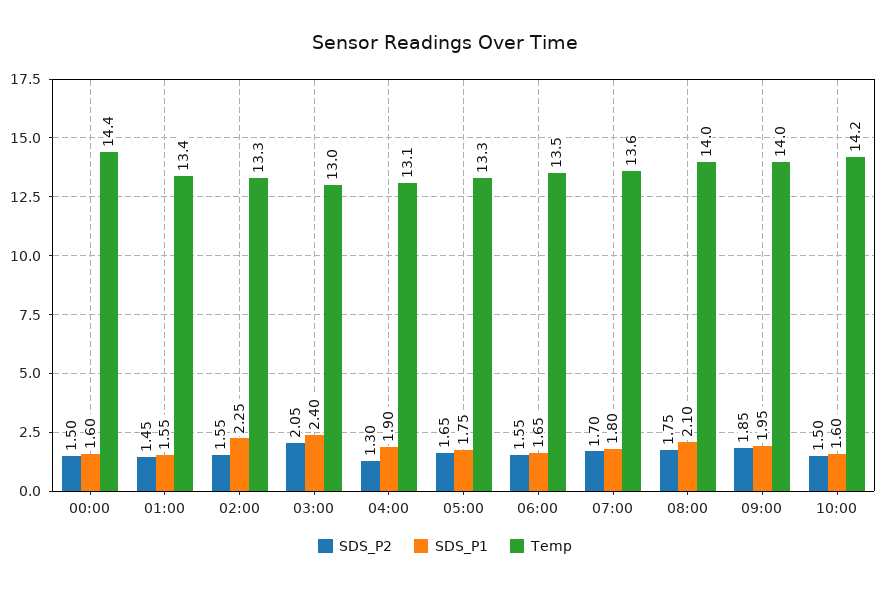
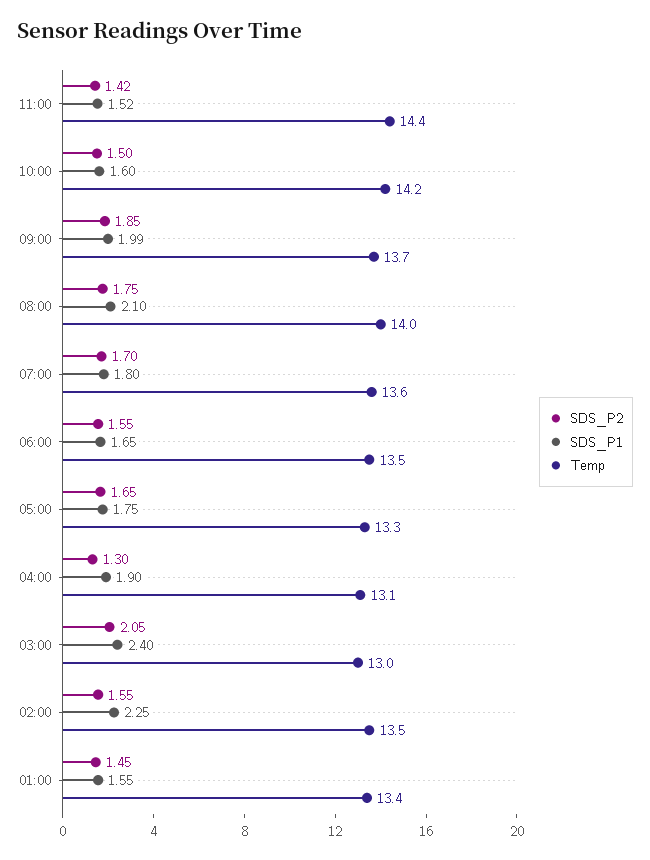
SDS_P2, 00:00: 1.5 -> none
SDS_P1, 00:00: 1.6 -> none
Temp, 00:00: 14.4 -> none
Temp, 02:00: 13.3 -> 13.5
SDS_P1, 09:00: 1.95 -> 1.99
Temp, 09:00: 14 -> 13.7
SDS_P2, 11:00: none -> 1.42
SDS_P1, 11:00: none -> 1.52
Temp, 11:00: none -> 14.4

